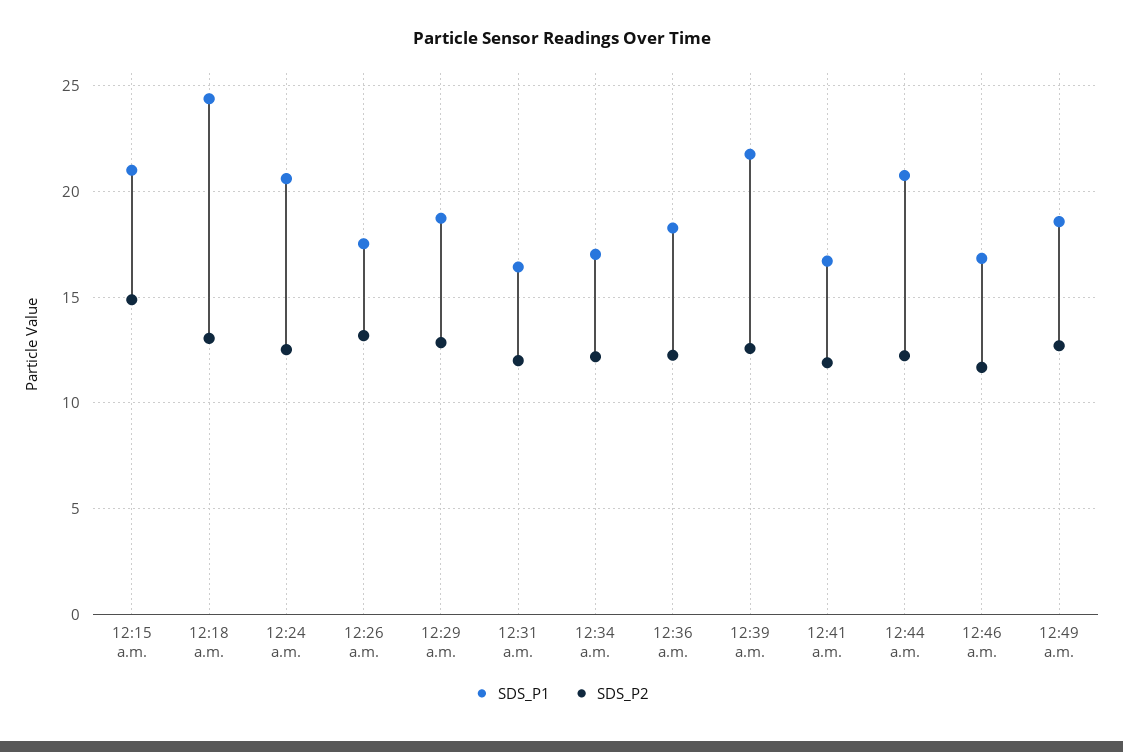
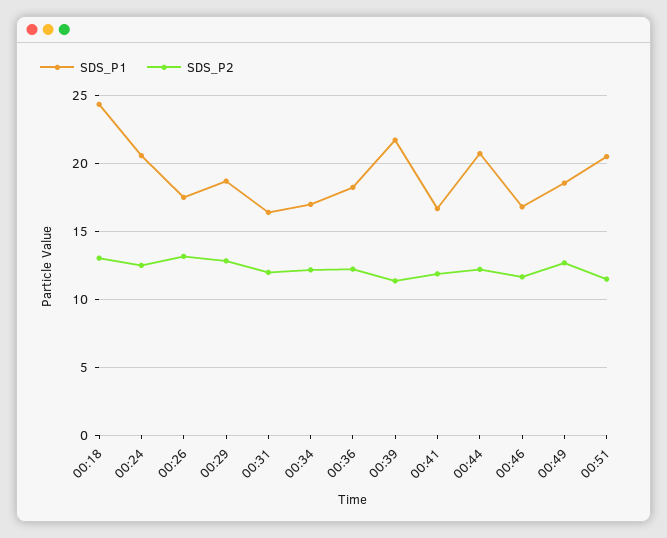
SDS_P1, 12:15 a.m.: 21 -> none
SDS_P2, 12:15 a.m.: 15 -> none
SDS_P2, 12:39 a.m.: 12.5 -> 11.5
SDS_P1, 00:51: none -> 20.5
SDS_P2, 00:51: none -> 11.5

